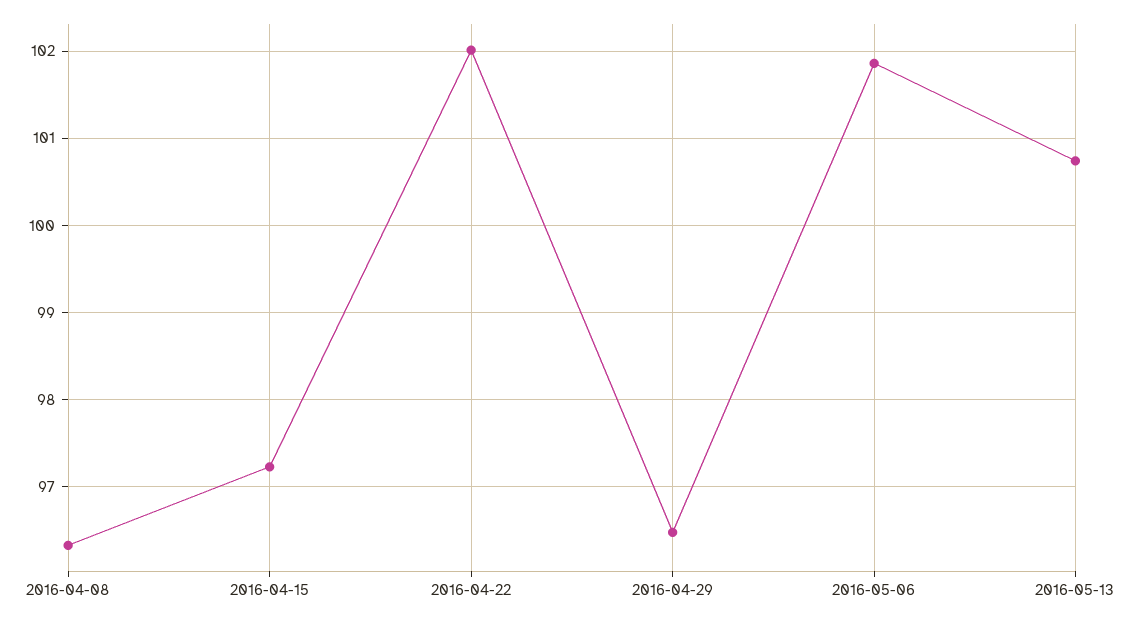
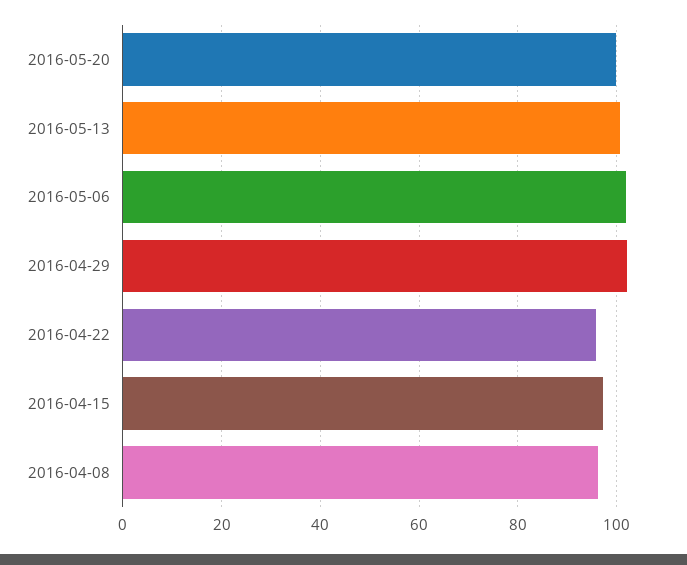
2016-04-22: 102 -> 96
2016-04-29: 96.5 -> 102
2016-05-20: none -> 100

